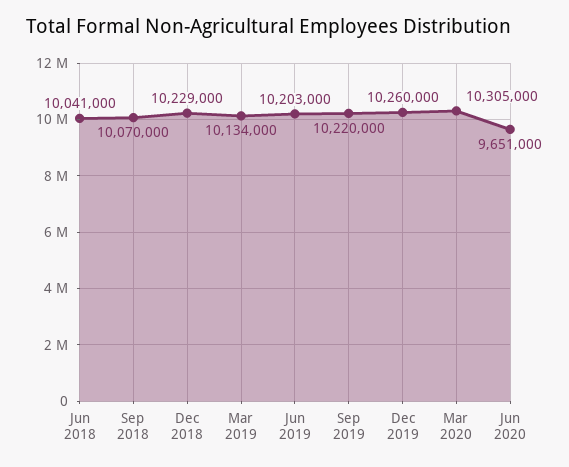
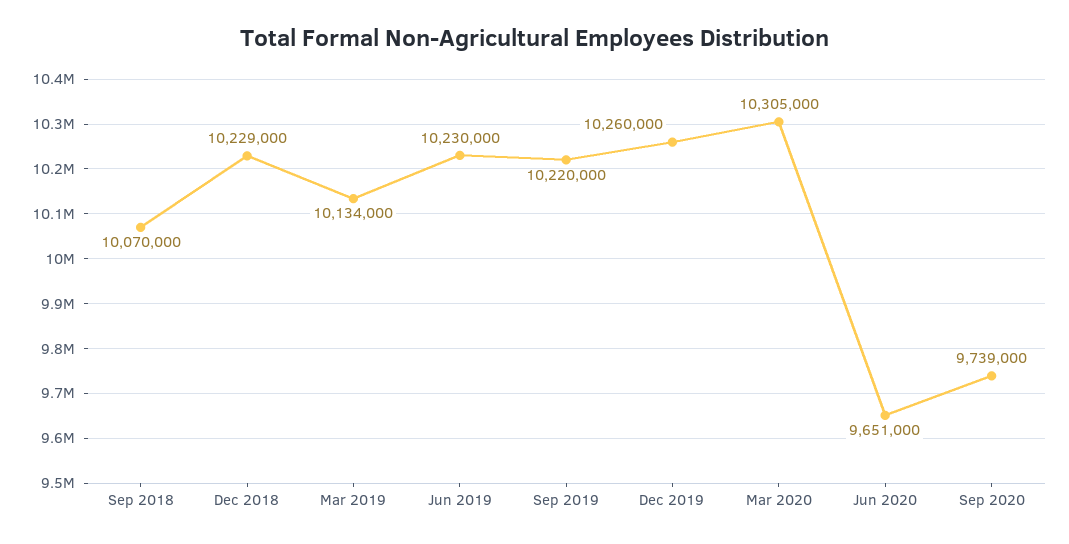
Jun 2018: 10041000 -> none
Jun 2019: 10203000 -> 10230000
Sep 2020: none -> 9739000

